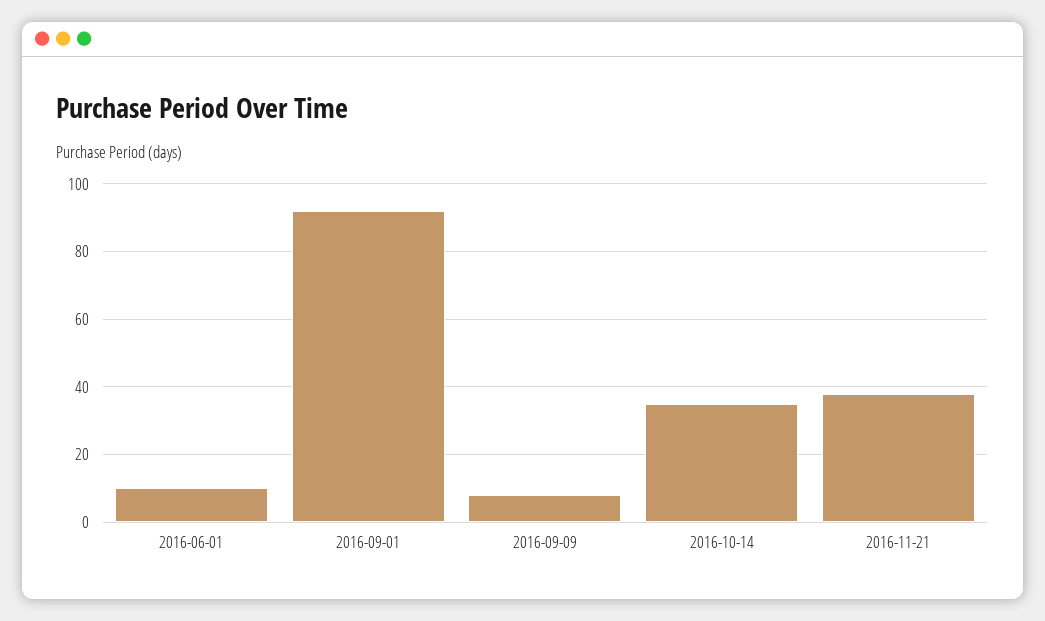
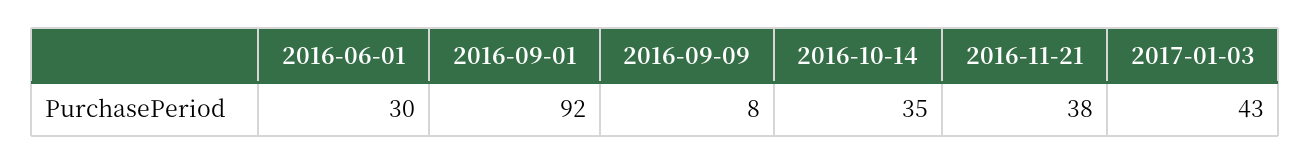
2016-06-01: 10 -> 30
2017-01-03: none -> 43

